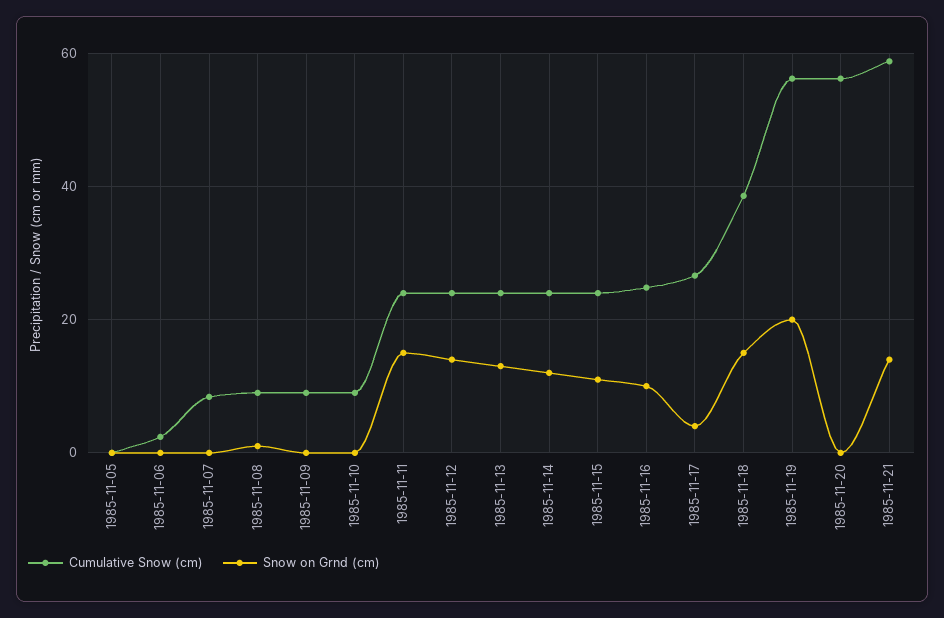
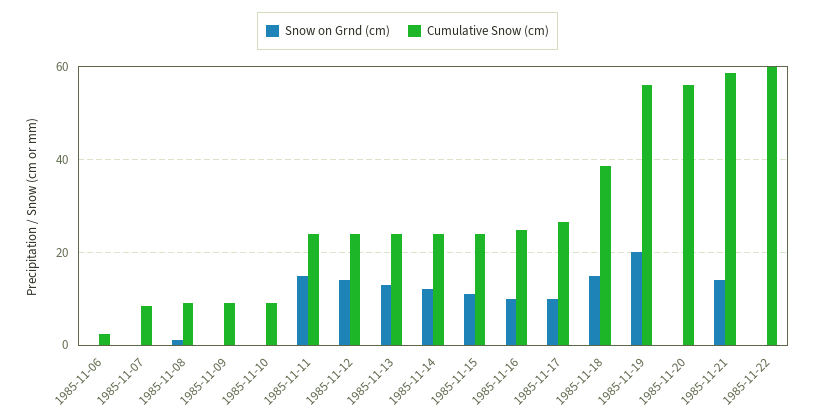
Cumulative Snow (cm), 1985-11-05: 0 -> none
Snow on Grnd (cm), 1985-11-05: 0 -> none
Snow on Grnd (cm), 1985-11-17: 4 -> 10
Snow on Grnd (cm), 1985-11-22: none -> 0
Cumulative Snow (cm), 1985-11-22: none -> 60

